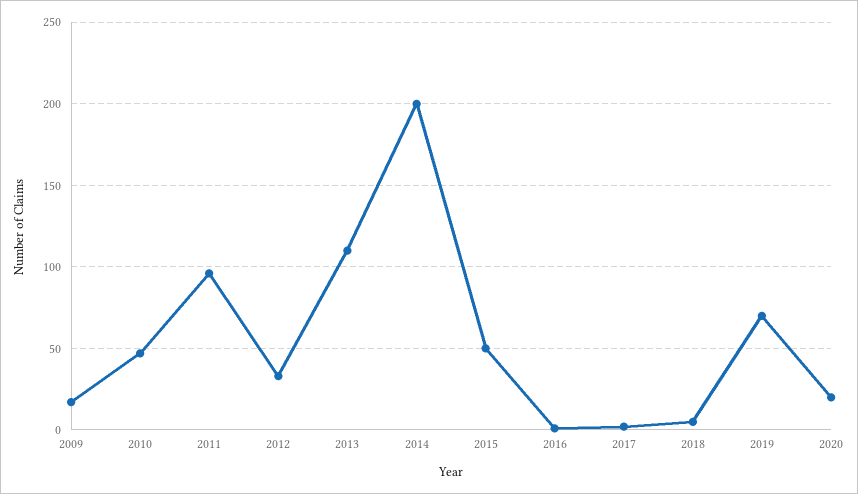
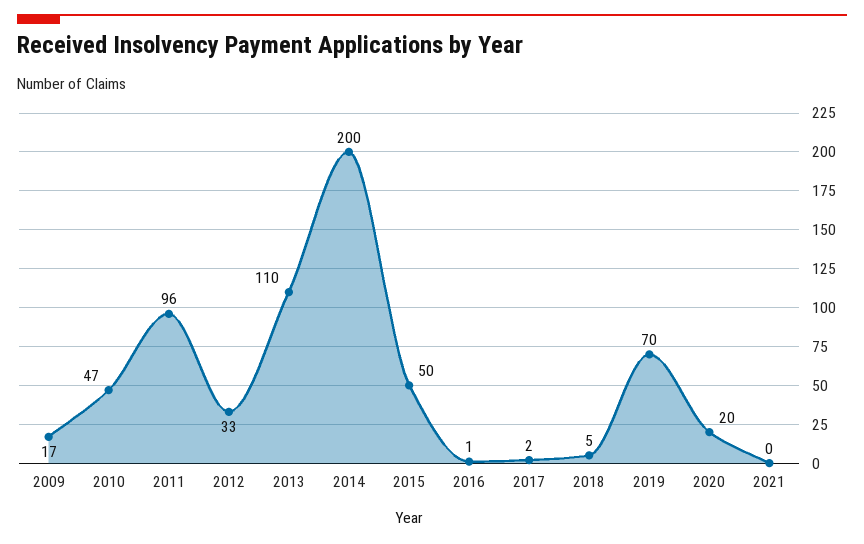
2021: none -> 0

